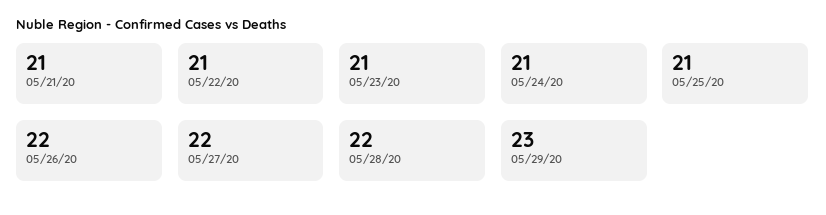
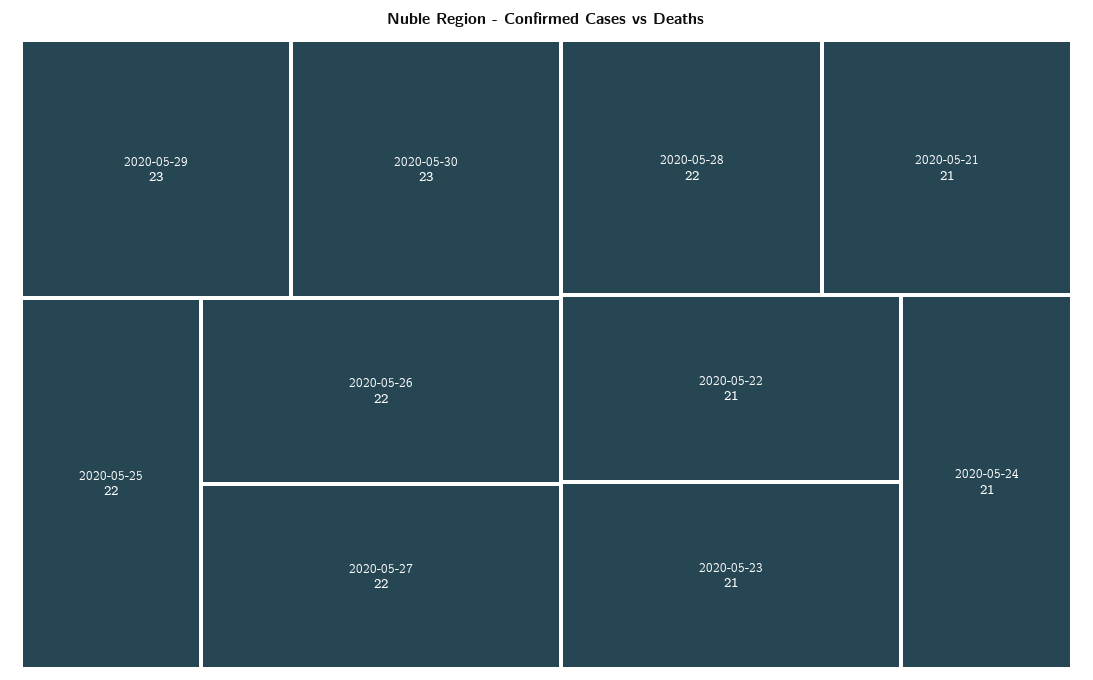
05/25/20: 21 -> 22
2020-05-30: none -> 23

